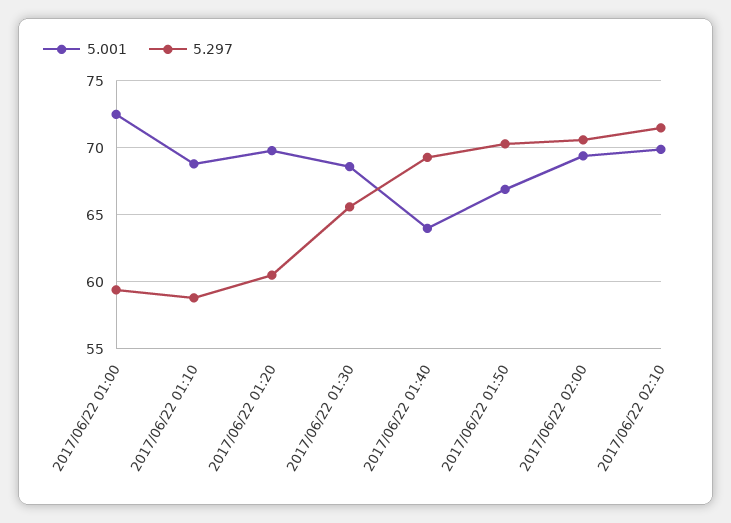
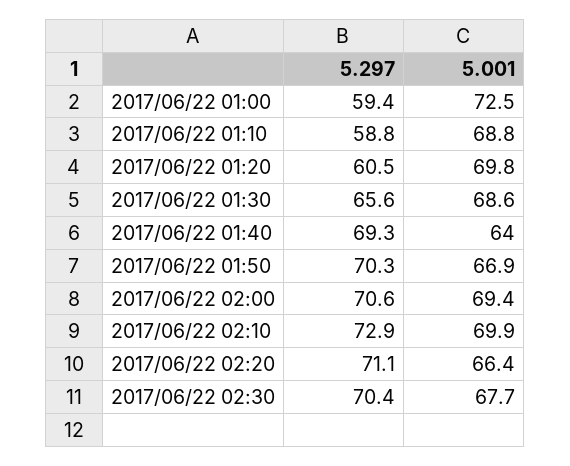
5.297, 2017/06/22 02:10: 71.5 -> 72.9
5.297, 2017/06/22 02:20: none -> 71.1
5.001, 2017/06/22 02:20: none -> 66.4
5.297, 2017/06/22 02:30: none -> 70.4
5.001, 2017/06/22 02:30: none -> 67.7

